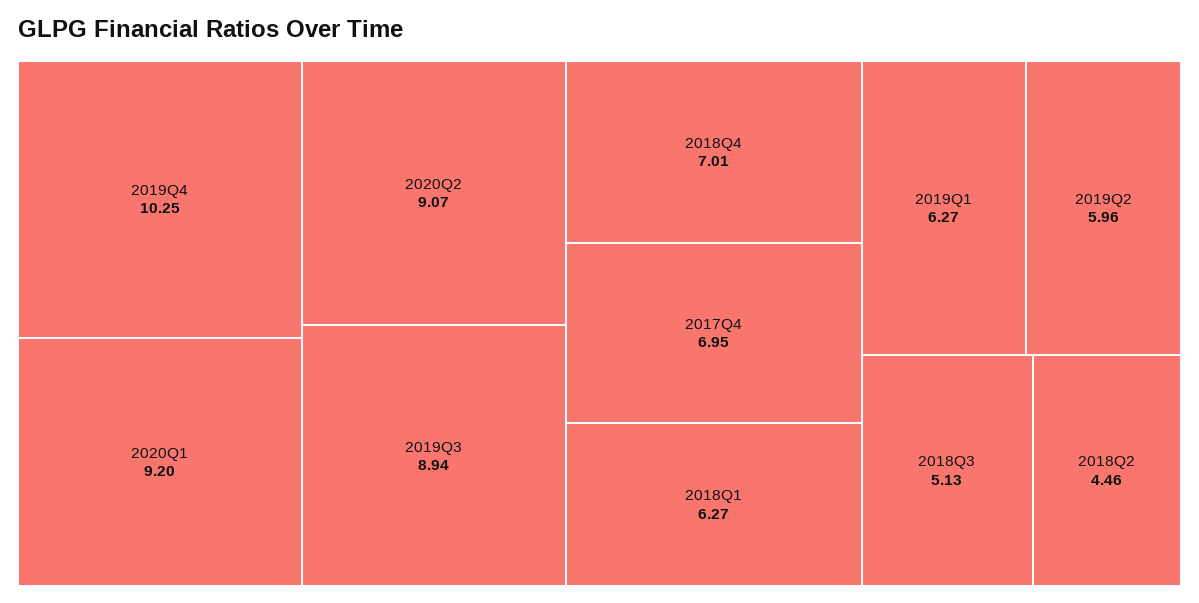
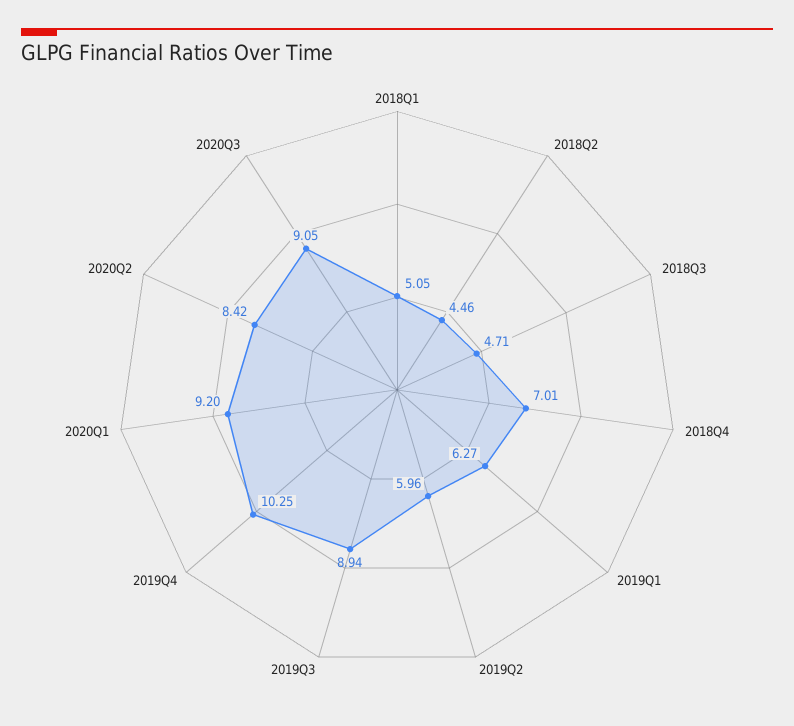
2020Q2: 9.07 -> 8.42
2017Q4: 6.95 -> none
2018Q1: 6.27 -> 5.05
2018Q3: 5.13 -> 4.71
2020Q3: none -> 9.05

